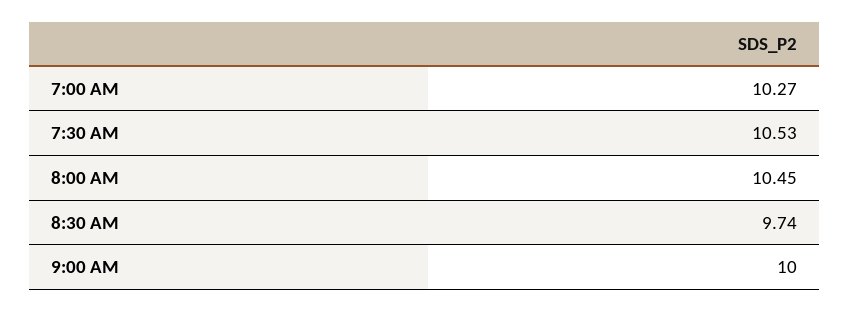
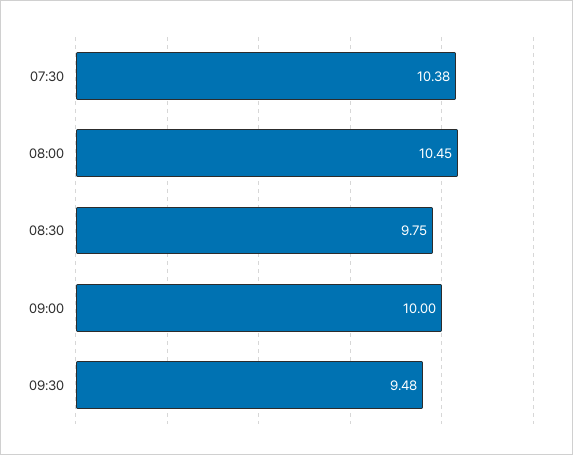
7:00 AM: 10.27 -> none
7:30 AM: 10.53 -> 10.38
8:30 AM: 9.74 -> 9.75
09:30: none -> 9.48

